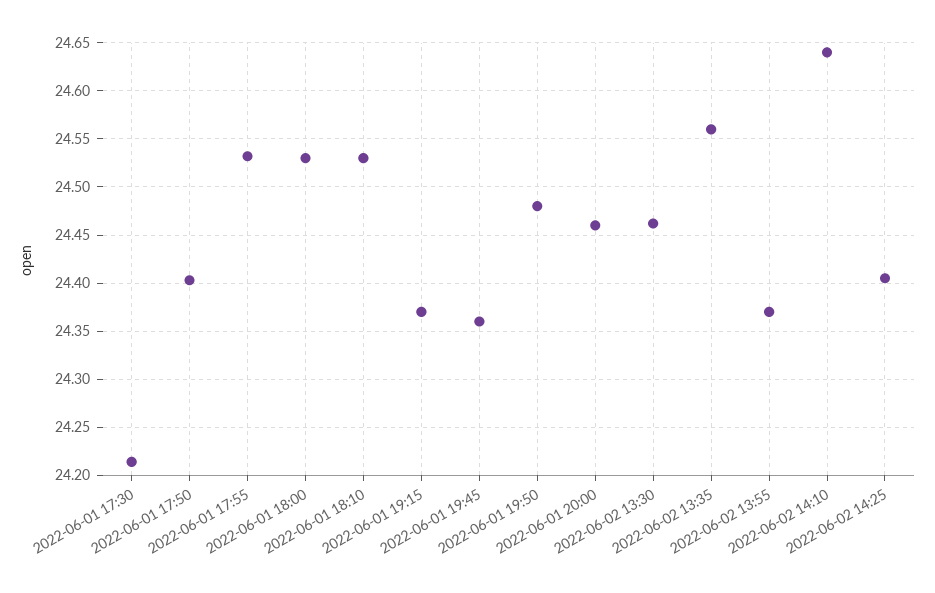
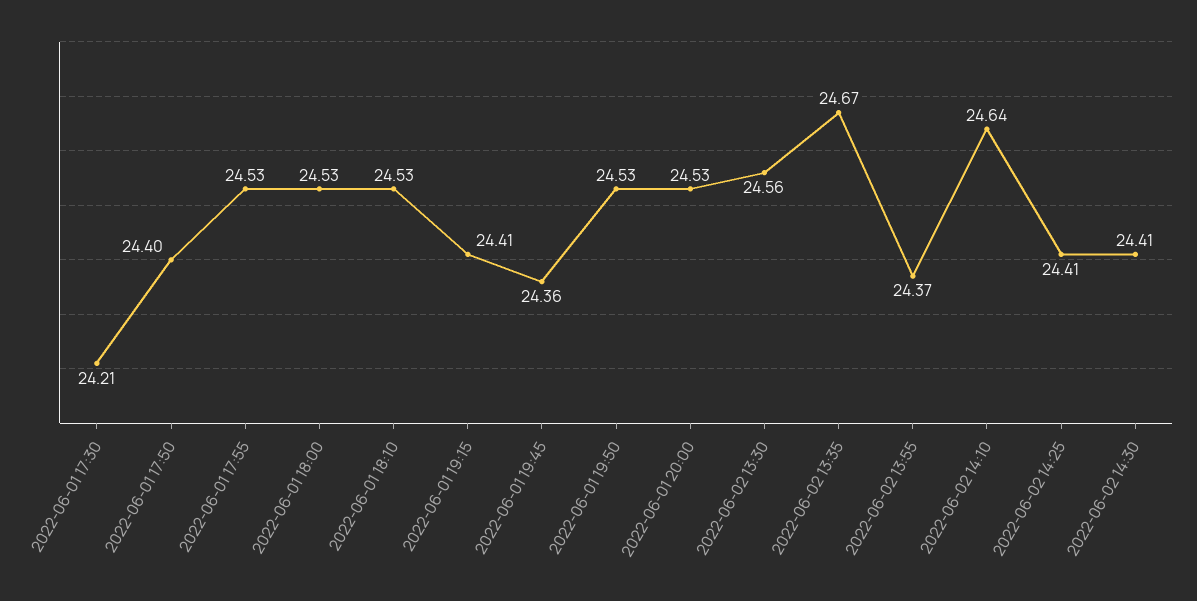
2022-06-01 19:15: 24.37 -> 24.41
2022-06-01 19:50: 24.48 -> 24.53
2022-06-01 20:00: 24.46 -> 24.53
2022-06-02 13:30: 24.46 -> 24.56
2022-06-02 13:35: 24.56 -> 24.67
2022-06-02 14:30: none -> 24.41

